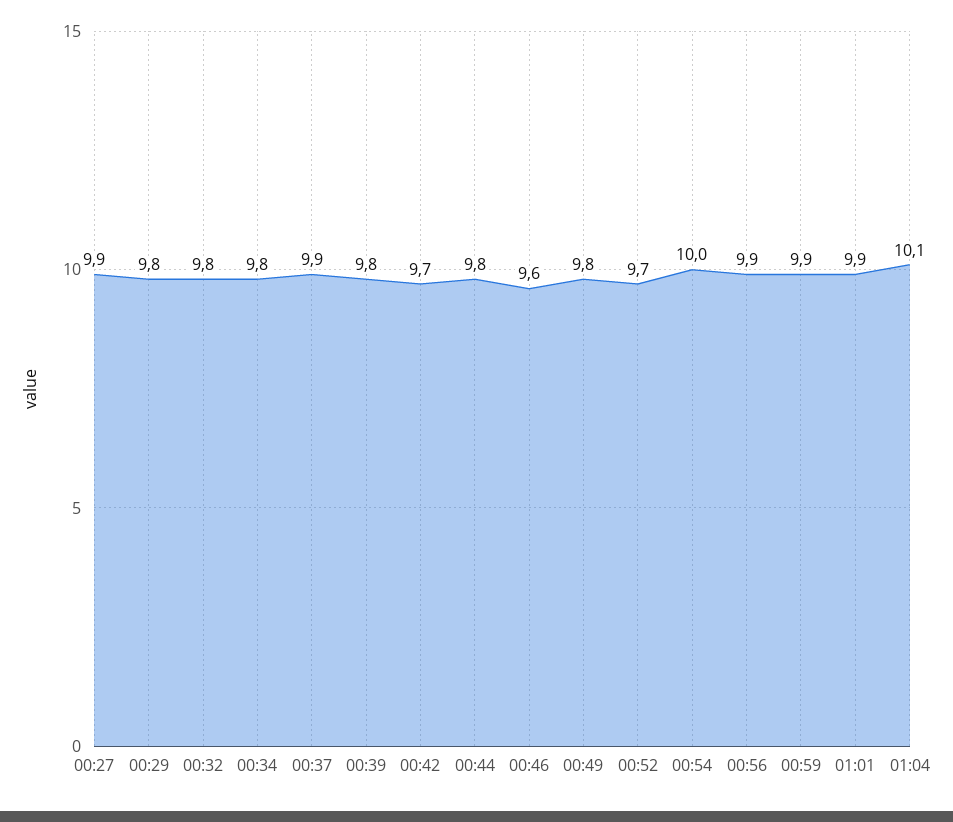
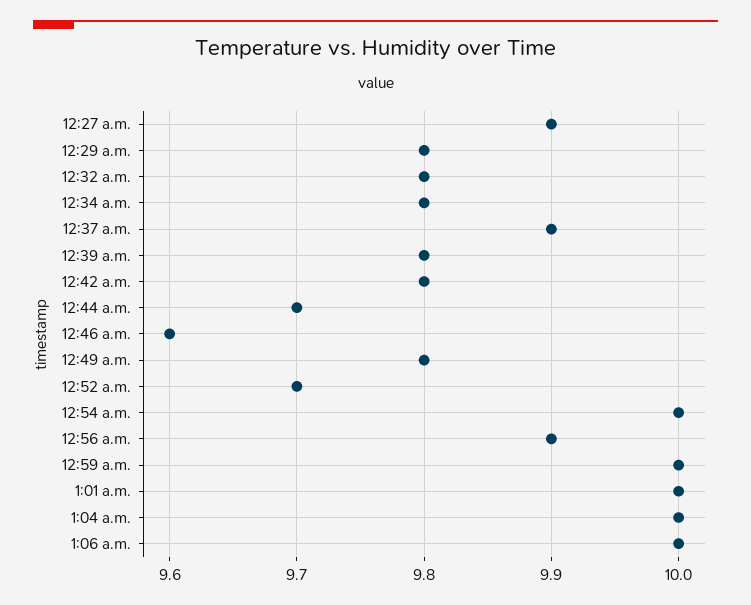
00:42: 9.7 -> 9.8
00:44: 9.8 -> 9.7
00:59: 9.9 -> 10
01:01: 9.9 -> 10
01:04: 10.1 -> 10
1:06 a.m.: none -> 10

